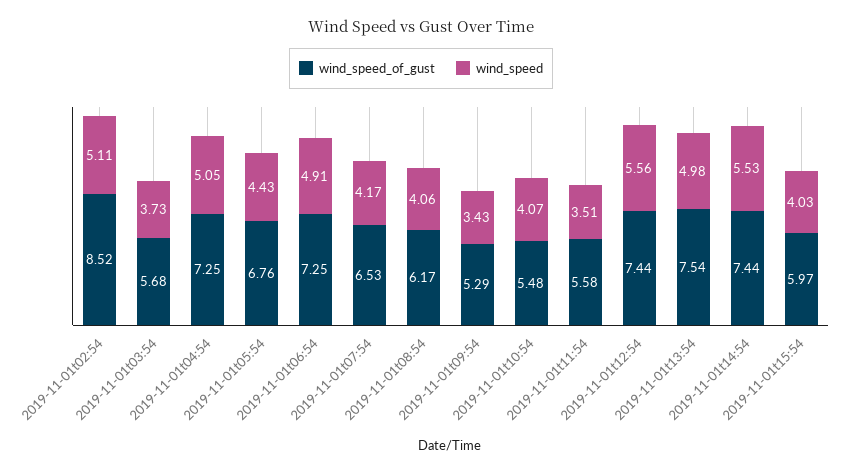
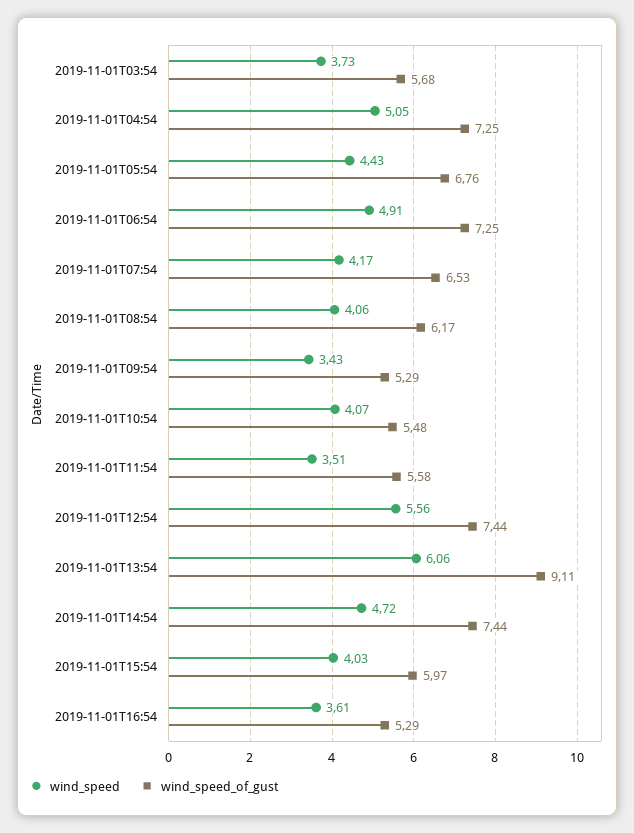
wind_speed_of_gust, 2019-11-01t02:54: 8.52 -> none
wind_speed, 2019-11-01t02:54: 5.11 -> none
wind_speed_of_gust, 2019-11-01t13:54: 7.54 -> 9.11
wind_speed, 2019-11-01t13:54: 4.98 -> 6.06
wind_speed, 2019-11-01t14:54: 5.53 -> 4.72
wind_speed, 2019-11-01T16:54: none -> 3.61
wind_speed_of_gust, 2019-11-01T16:54: none -> 5.29

